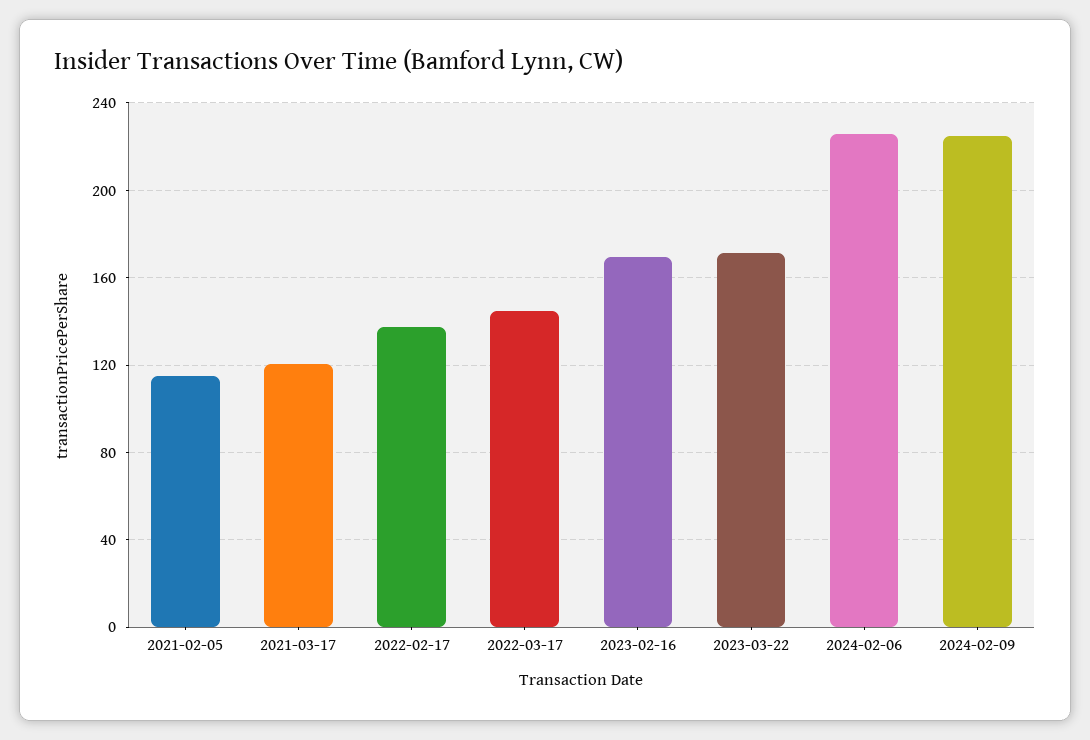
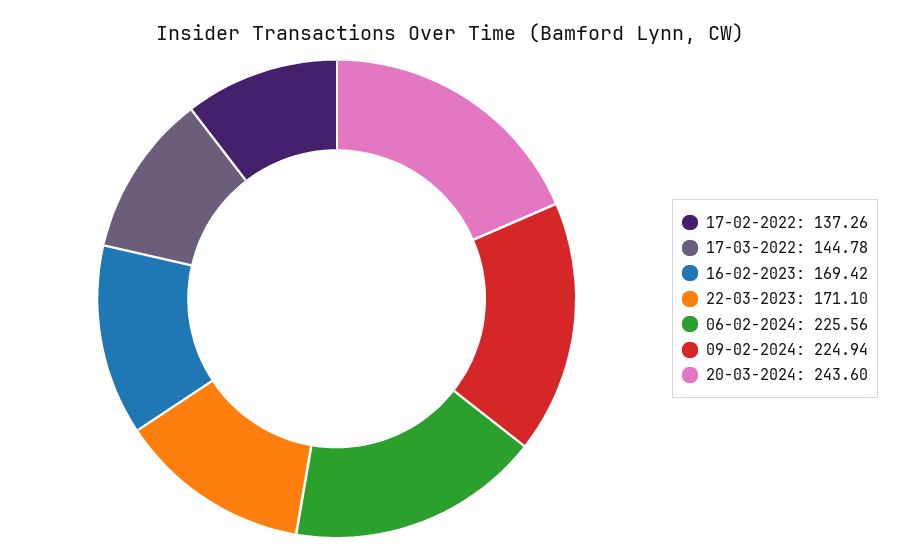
2021-02-05: 115 -> none
2021-03-17: 120 -> none
20-03-2024: none -> 243.6

